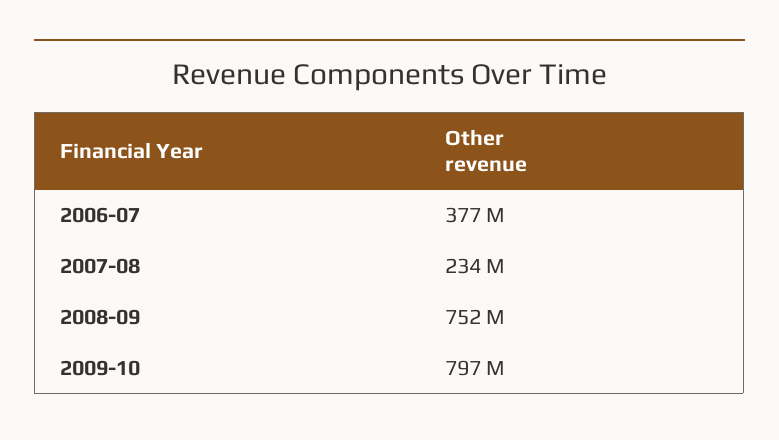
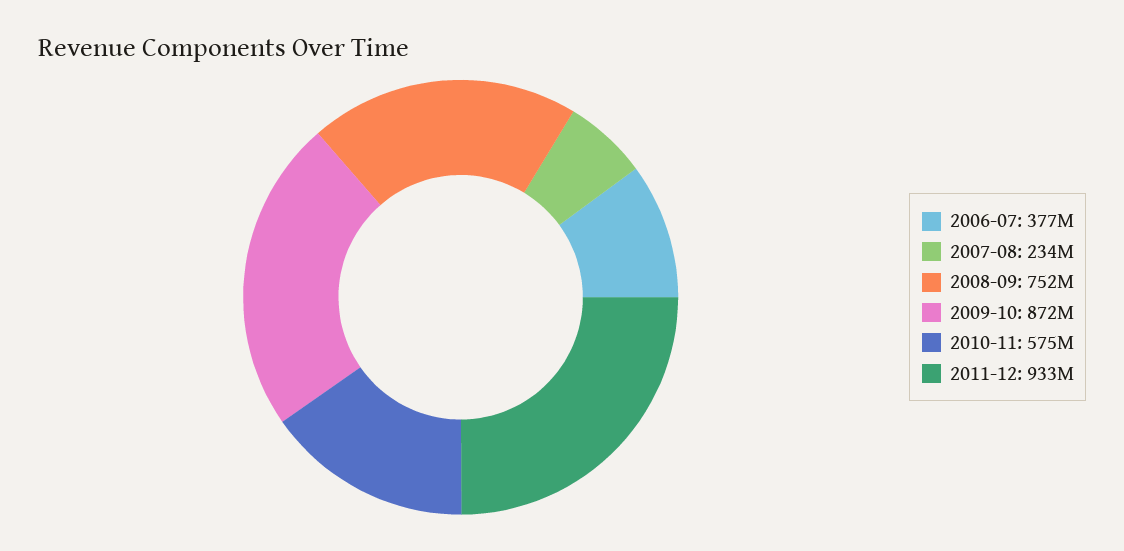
2009-10: 797000000 -> 872000000
2010-11: none -> 575000000
2011-12: none -> 933000000

